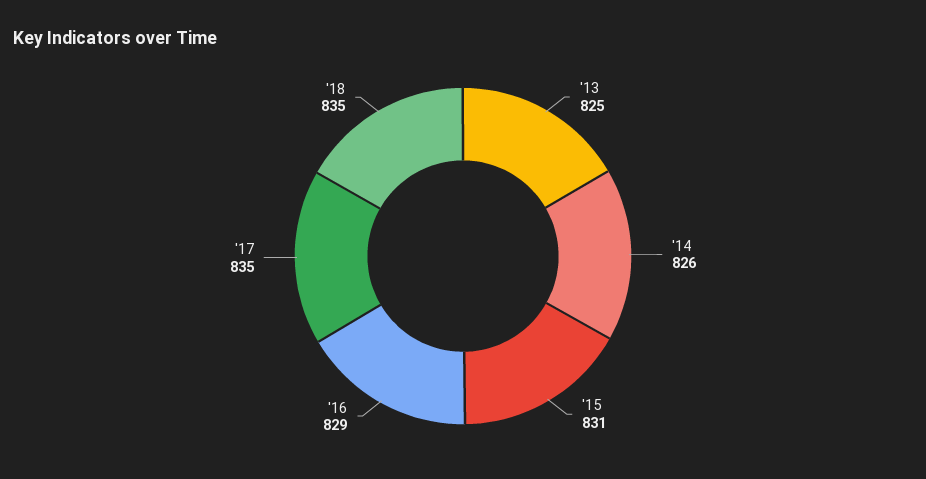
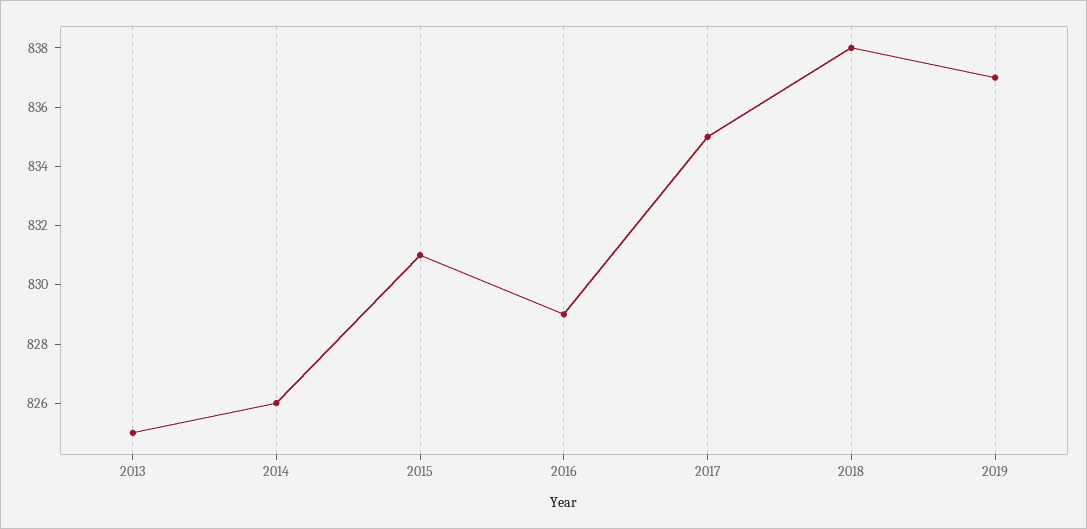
'18: 835 -> 838
2019: none -> 837

